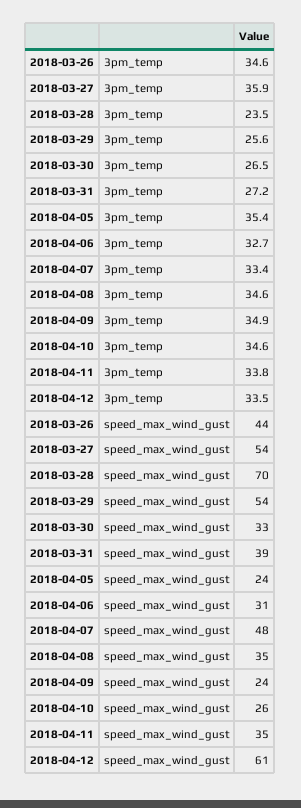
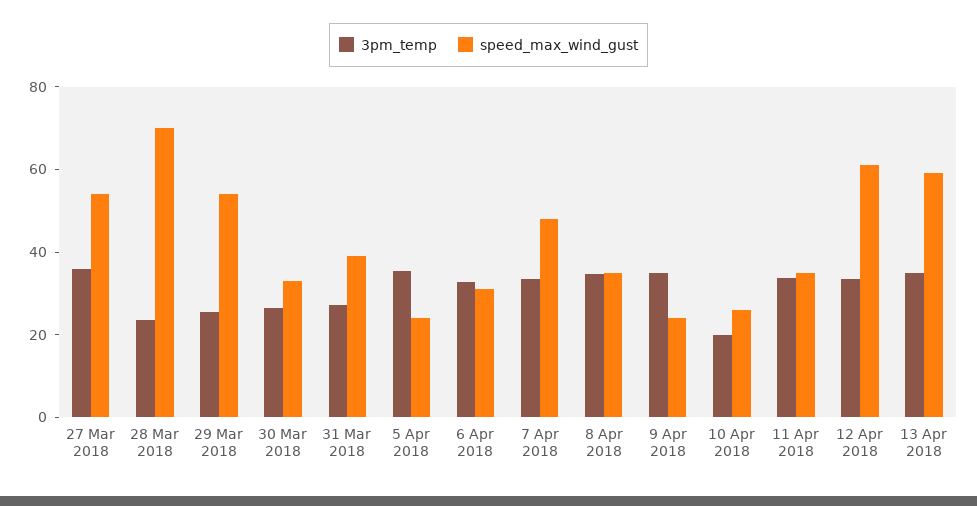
3pm_temp, 2018-03-26: 34.6 -> none
3pm_temp, 2018-04-10: 34.6 -> 20
speed_max_wind_gust, 2018-03-26: 44 -> none
3pm_temp, 13 Apr 2018: none -> 35
speed_max_wind_gust, 13 Apr 2018: none -> 60

